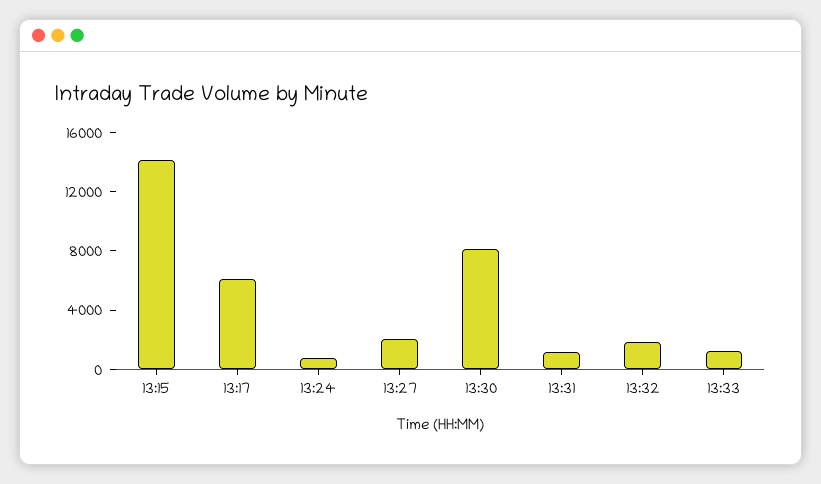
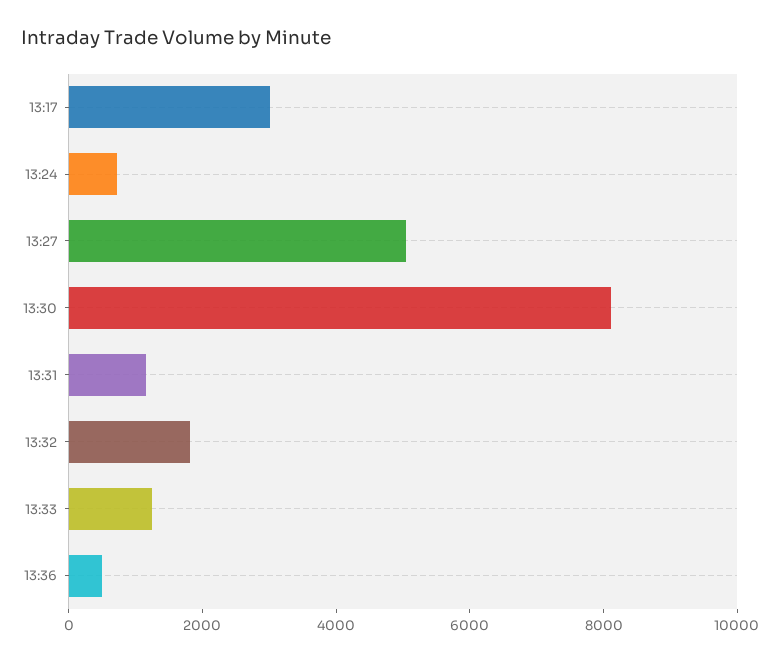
13:15: 14000 -> none
13:17: 6000 -> 3000
13:27: 2000 -> 5000
13:36: none -> 500

